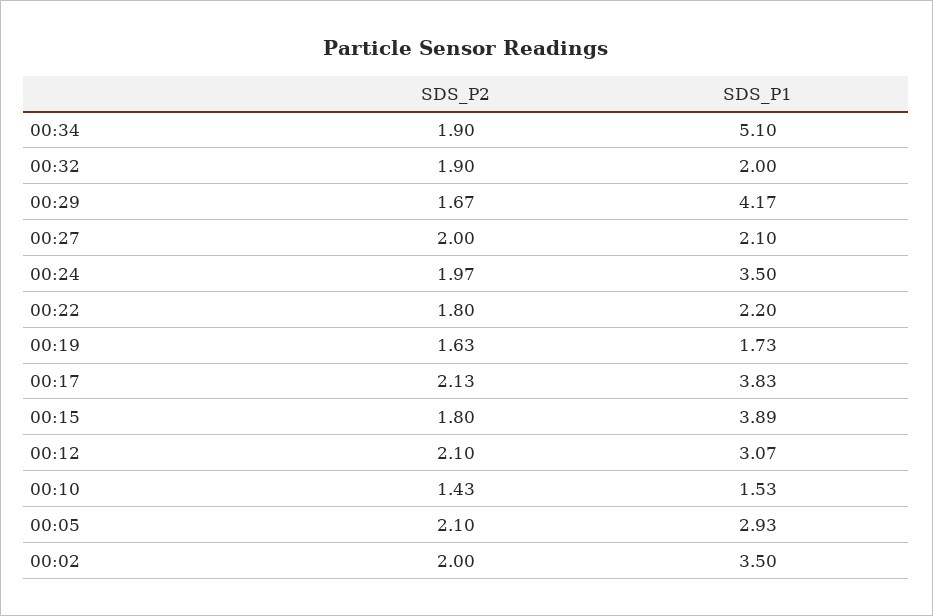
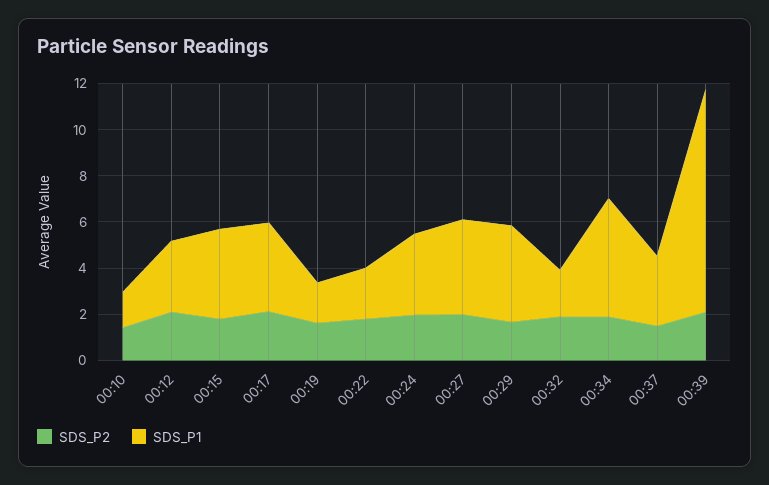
SDS_P1, 00:27: 2.1 -> 4
SDS_P2, 00:05: 2.1 -> none
SDS_P1, 00:05: 2.93 -> none
SDS_P2, 00:02: 2 -> none
SDS_P1, 00:02: 3.5 -> none
SDS_P2, 00:37: none -> 1.5
SDS_P1, 00:37: none -> 3
SDS_P2, 00:39: none -> 2
SDS_P1, 00:39: none -> 9.5

